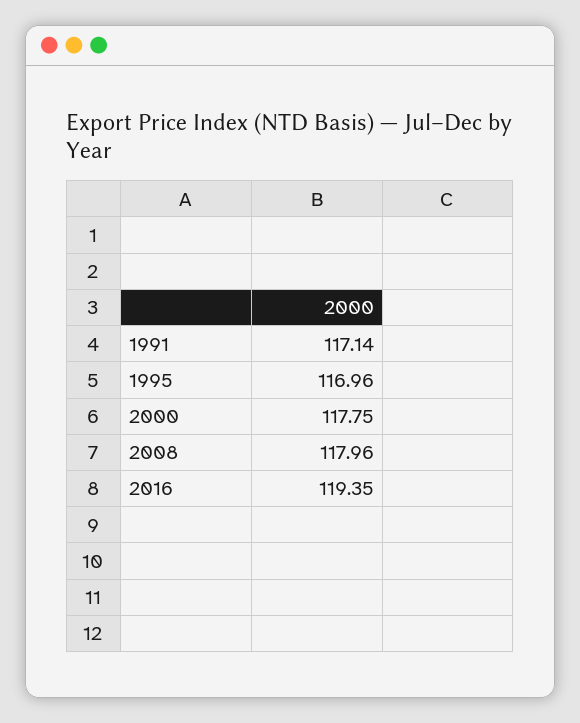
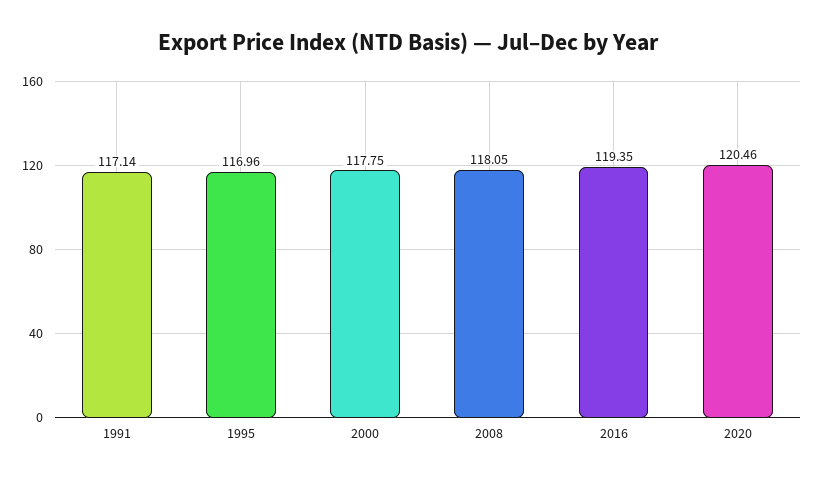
2008: 117.96 -> 118.05
2020: none -> 120.46

